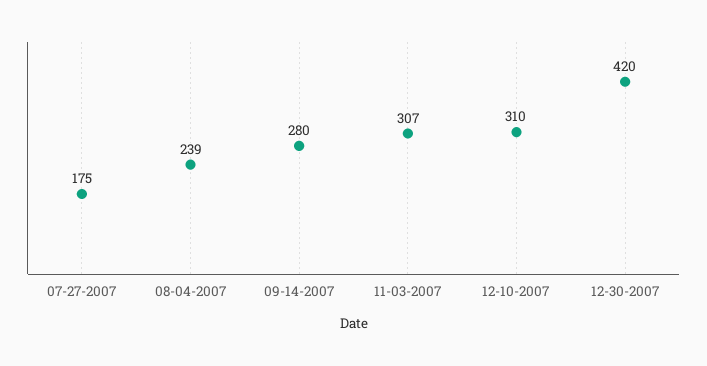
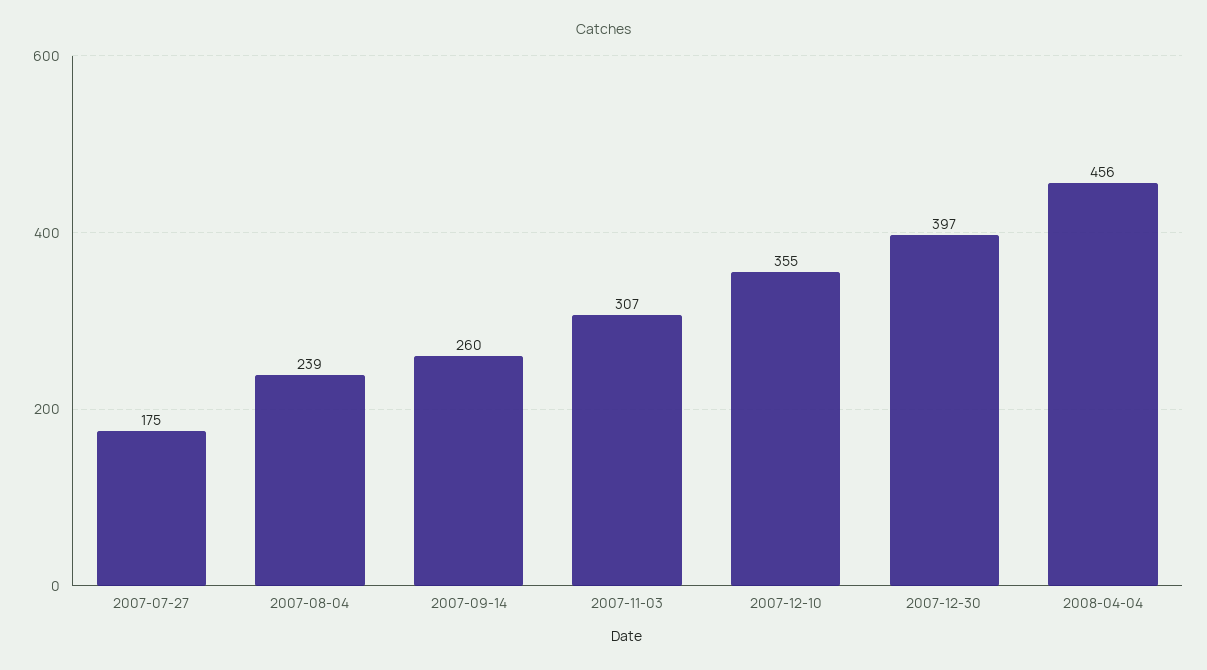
09-14-2007: 280 -> 260
12-10-2007: 310 -> 355
12-30-2007: 420 -> 397
2008-04-04: none -> 456

